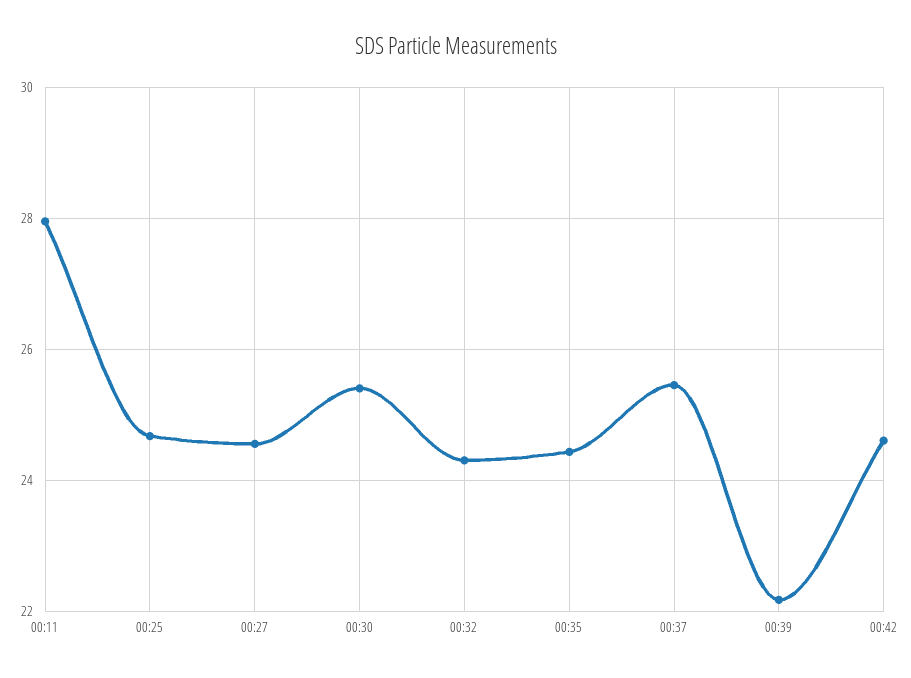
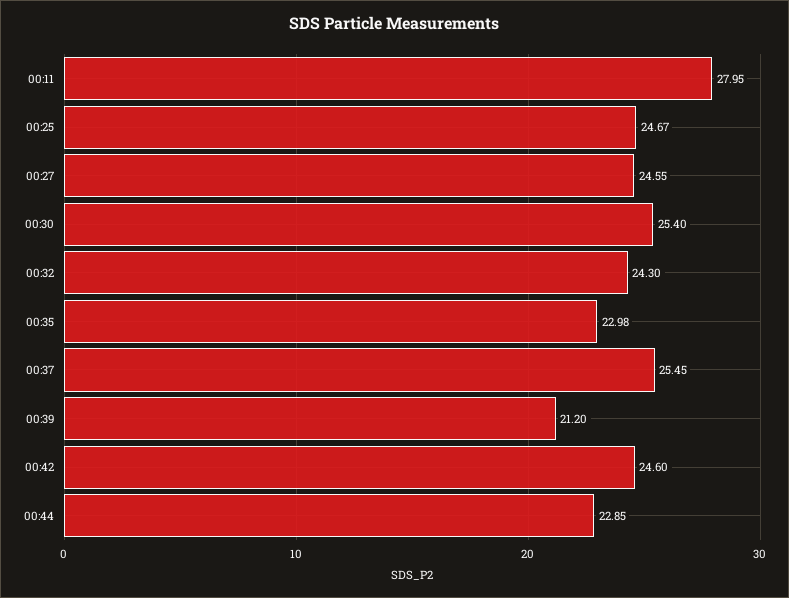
00:35: 24.4 -> 22.98
00:39: 22.2 -> 21.2
00:44: none -> 22.85

